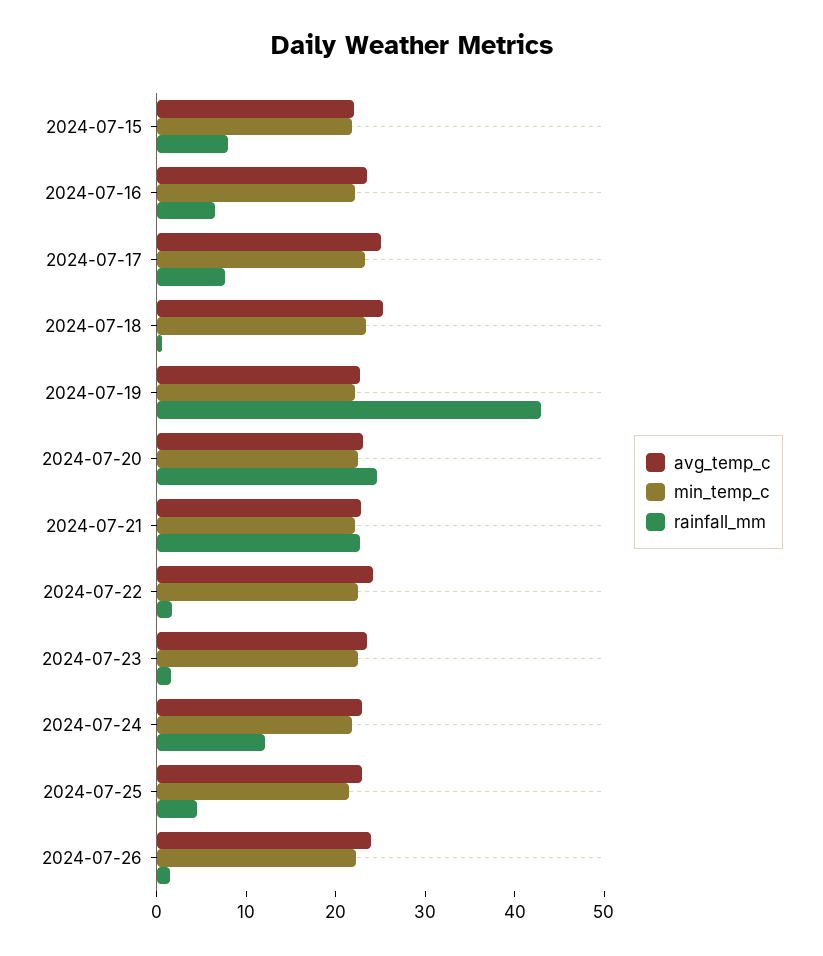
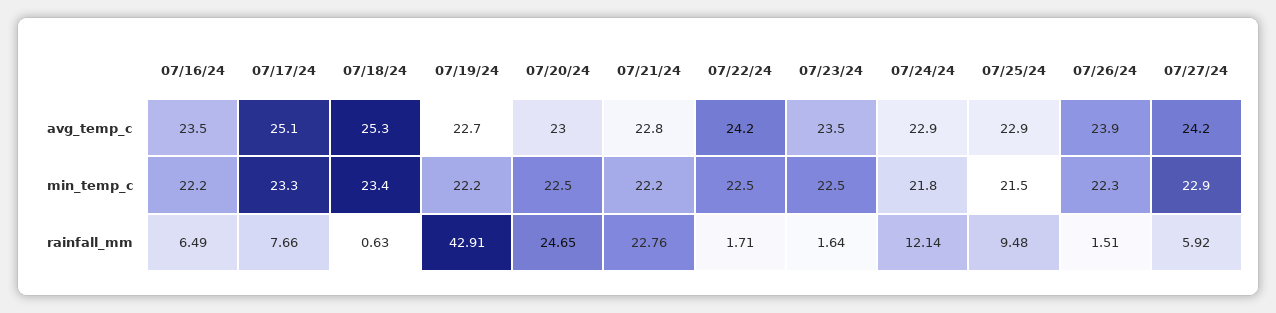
avg_temp_c, 2024-07-15: 22 -> none
min_temp_c, 2024-07-15: 22 -> none
rainfall_mm, 2024-07-15: 8 -> none
rainfall_mm, 2024-07-25: 4 -> 9.48
avg_temp_c, 07/27/24: none -> 24.2
min_temp_c, 07/27/24: none -> 22.9
rainfall_mm, 07/27/24: none -> 5.92

